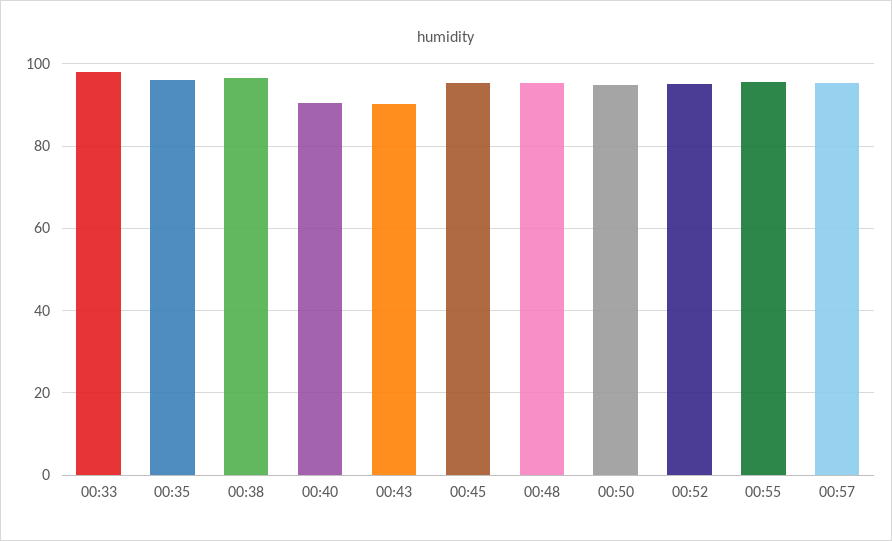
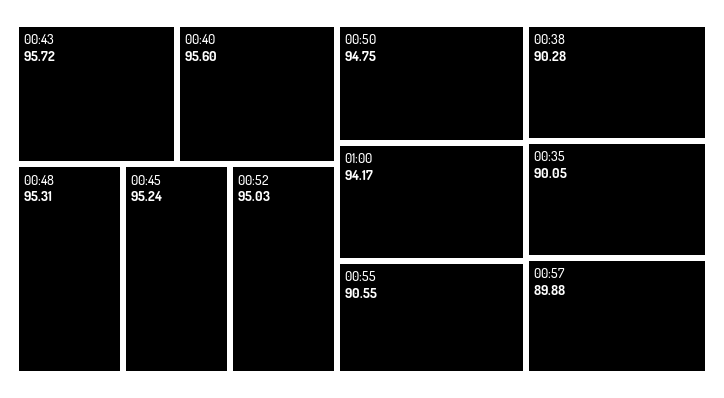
00:33: 98 -> none
00:35: 96 -> 90.05
00:38: 96 -> 90.28
00:40: 90 -> 95.6
00:43: 90 -> 95.72
00:55: 96 -> 90.55
00:57: 96 -> 89.88
01:00: none -> 94.17

